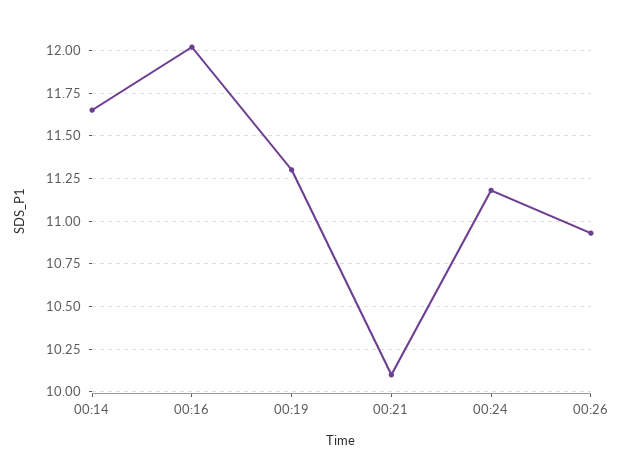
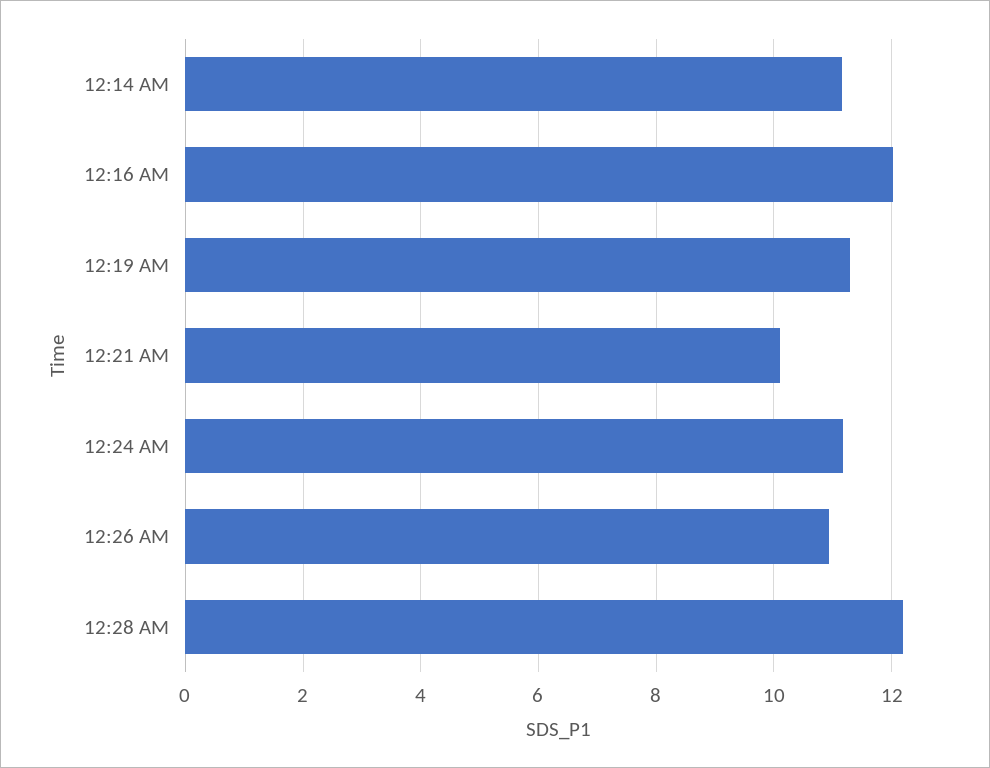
00:14: 11.65 -> 11.2
12:28 AM: none -> 12.2

